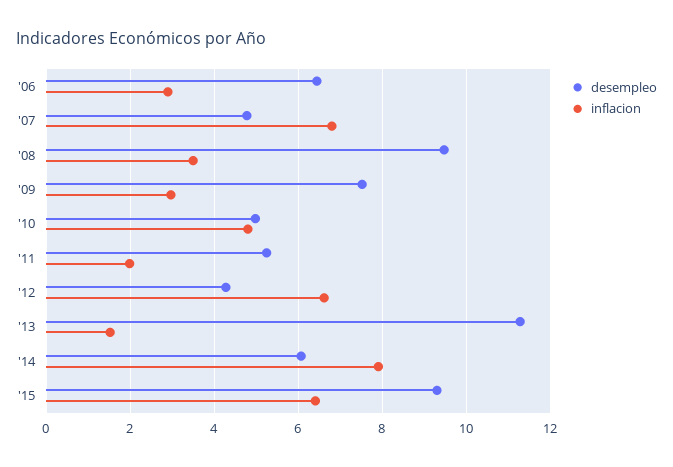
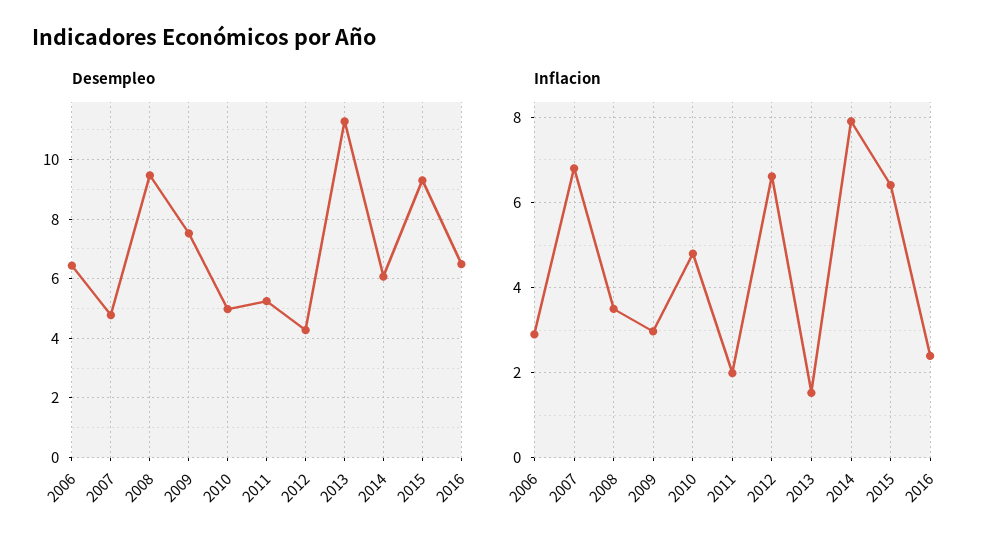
desempleo, 2016: none -> 6.5
inflacion, 2016: none -> 2.4

